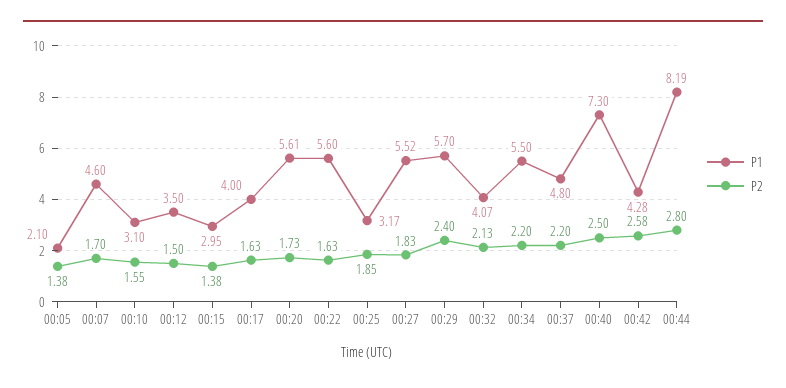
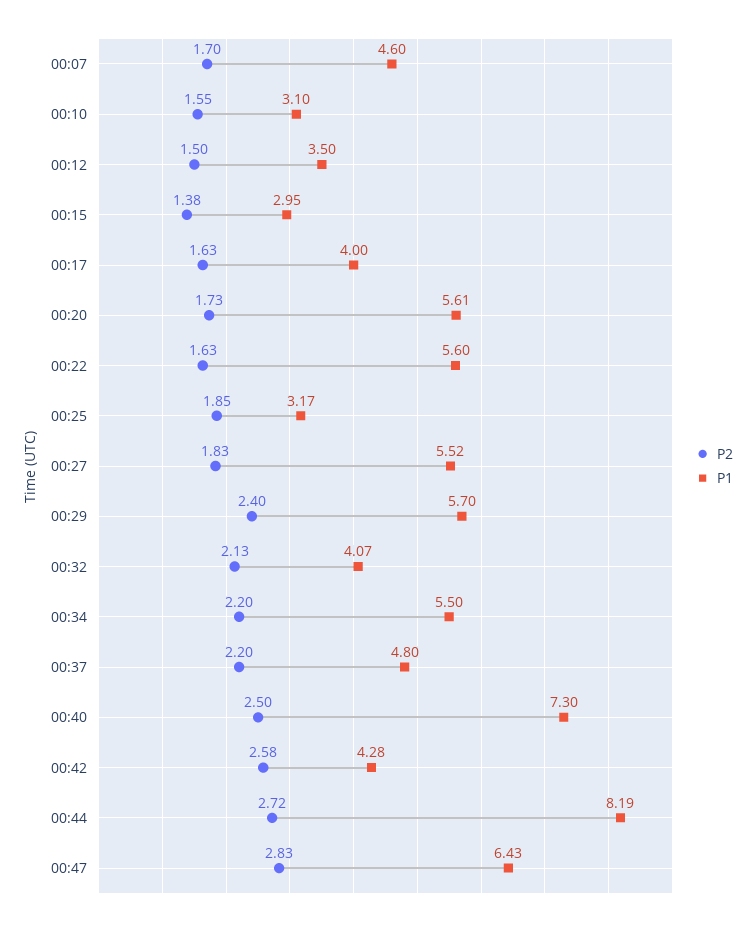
P1, 00:05: 2.1 -> none
P2, 00:05: 1.38 -> none
P2, 00:44: 2.8 -> 2.72
P2, 00:47: none -> 2.83
P1, 00:47: none -> 6.43

